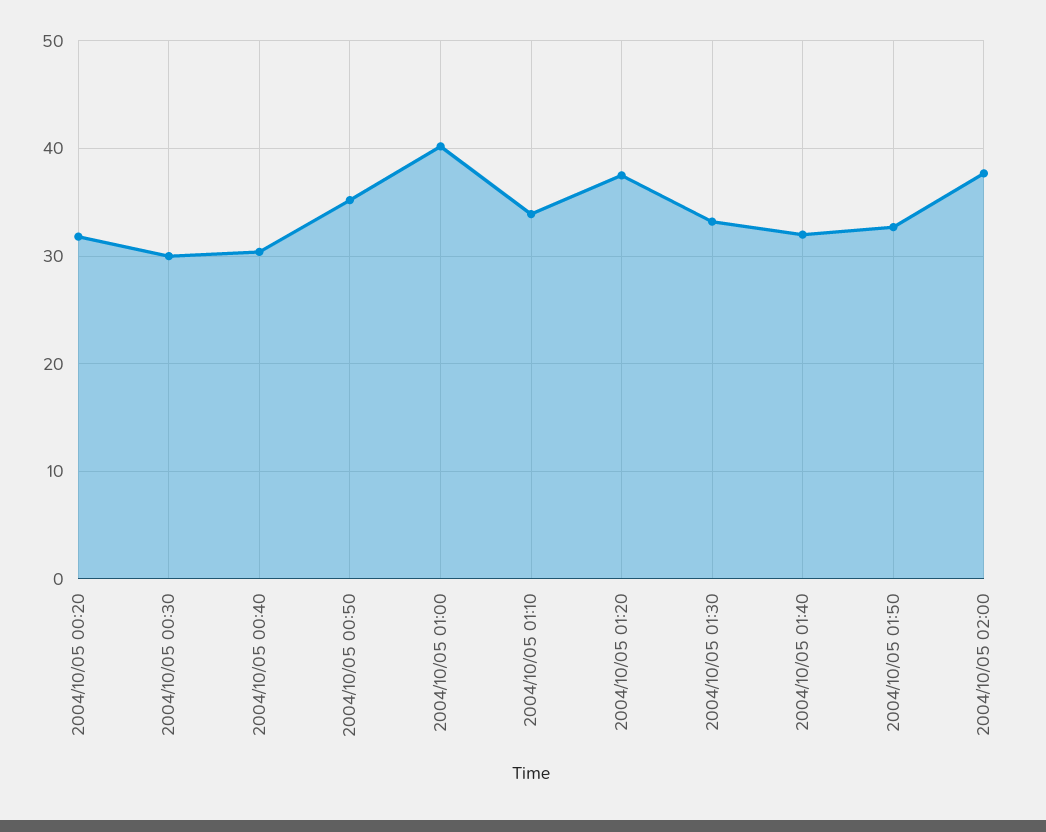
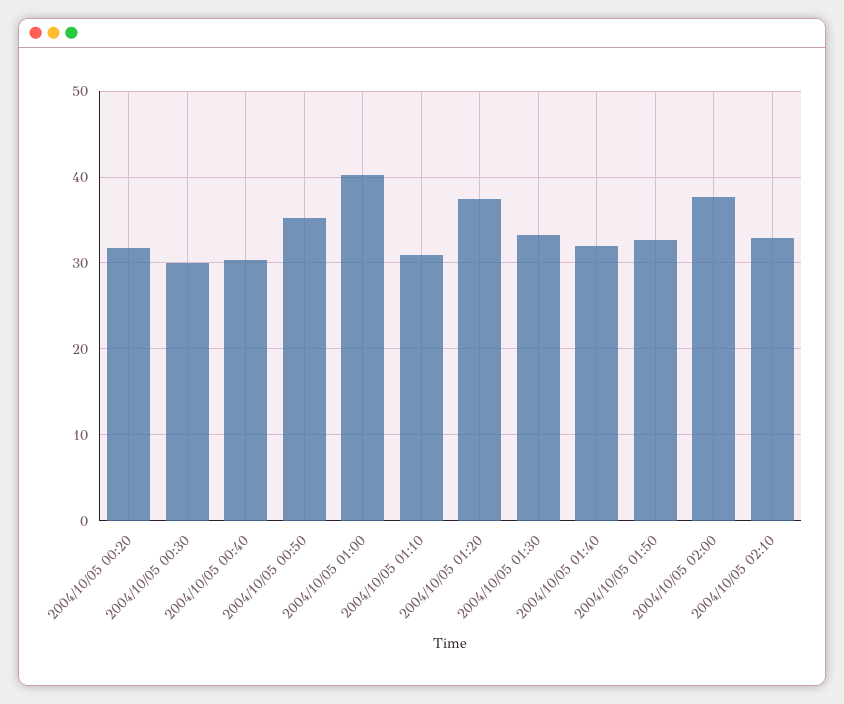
2004/10/05 01:10: 34 -> 31
2004/10/05 02:10: none -> 33

